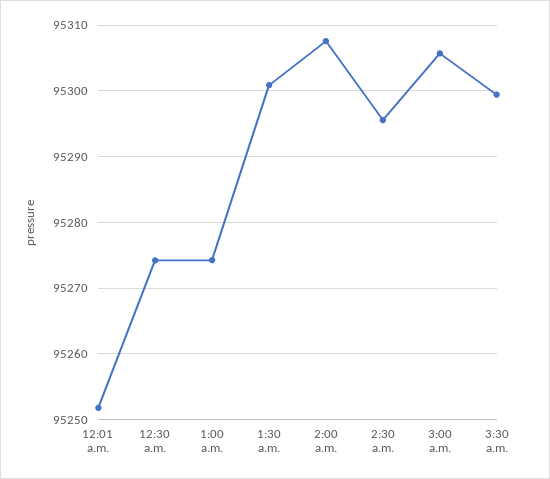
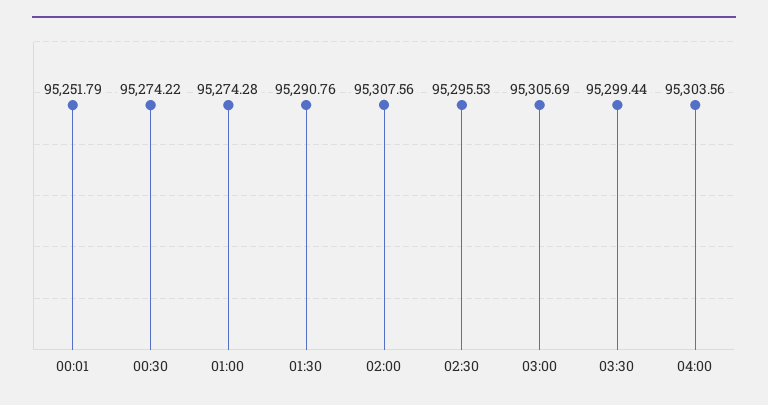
1:30 a.m.: 95301 -> 95290.76
04:00: none -> 95303.56

